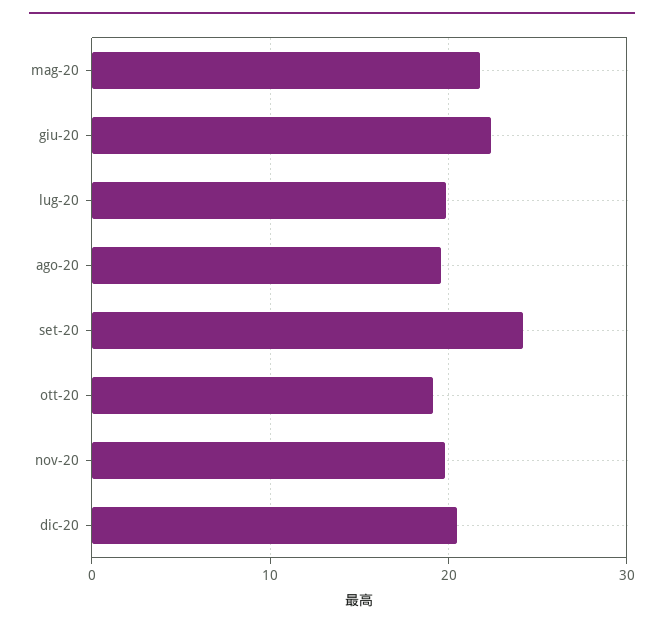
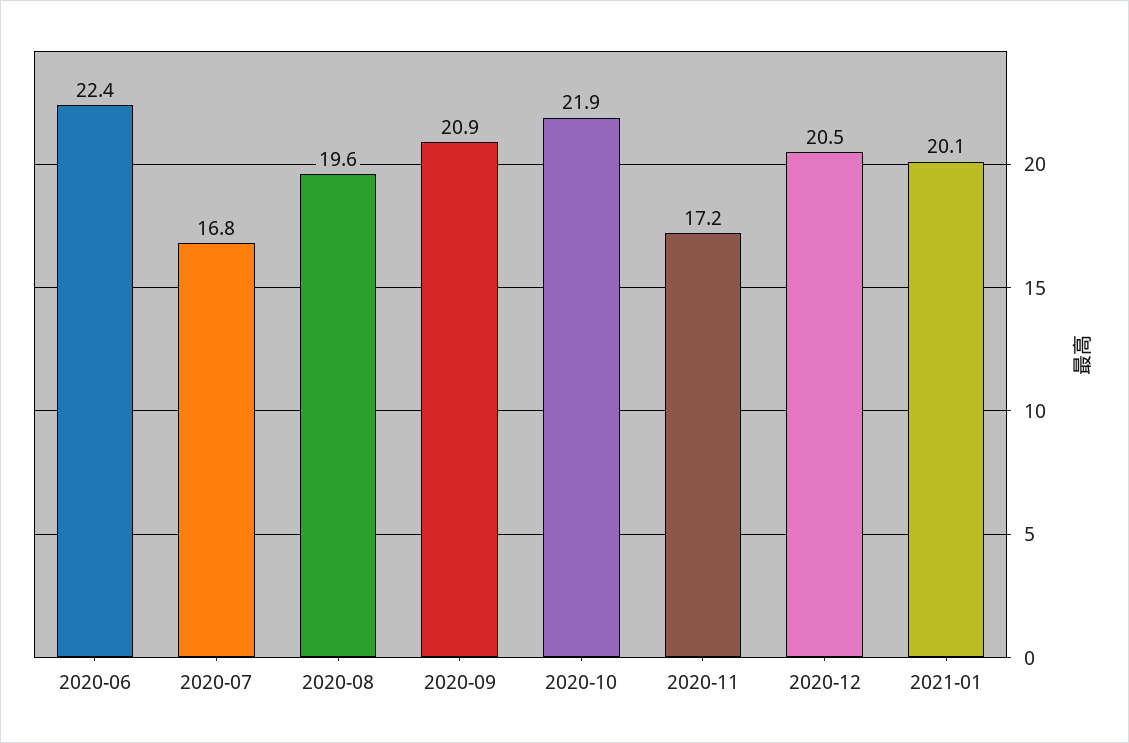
mag-20: 22 -> none
lug-20: 20 -> 16.8
set-20: 24 -> 20.9
ott-20: 19 -> 21.9
nov-20: 20 -> 17.2
2021-01: none -> 20.1

